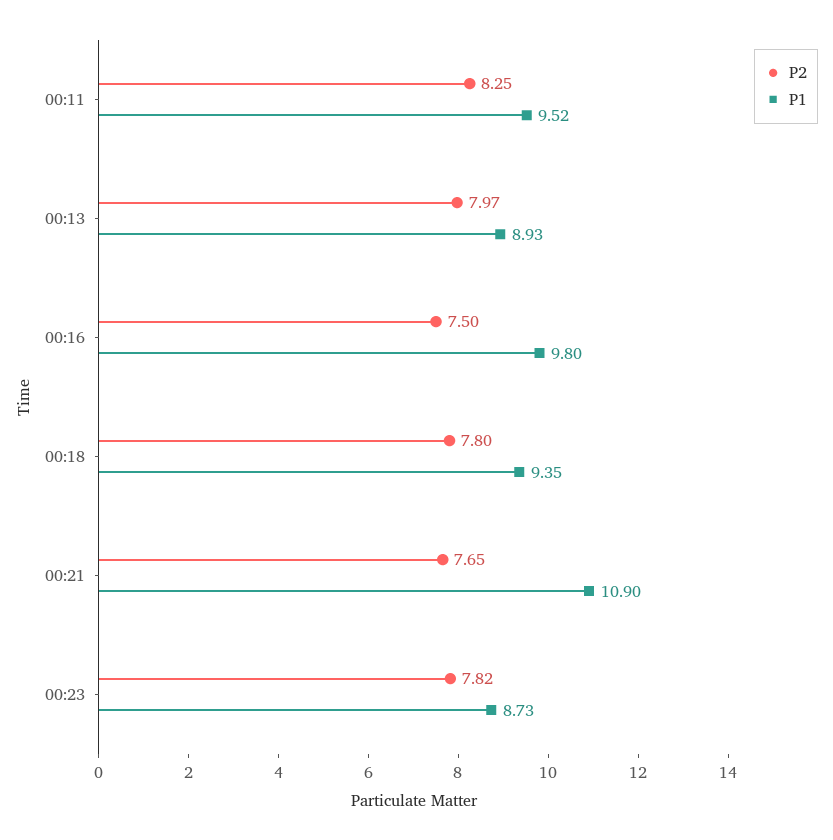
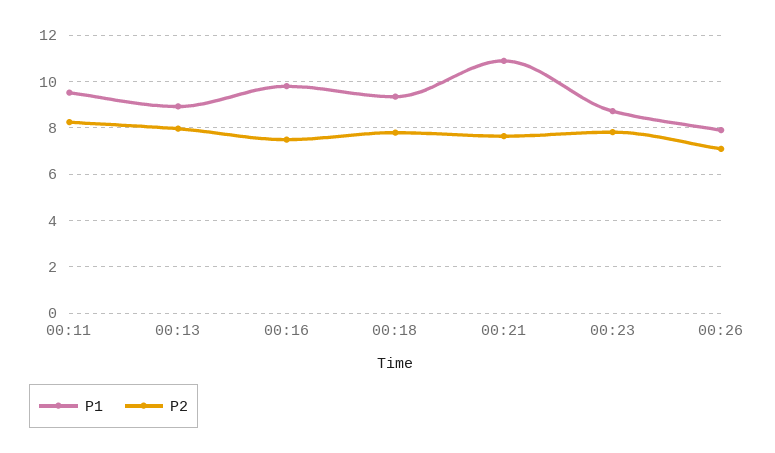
P1, 00:26: none -> 8
P2, 00:26: none -> 7

